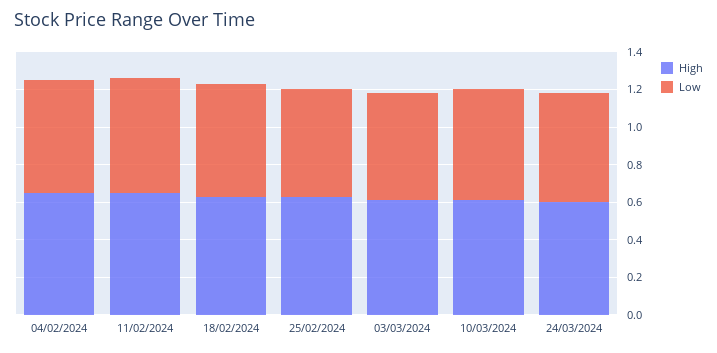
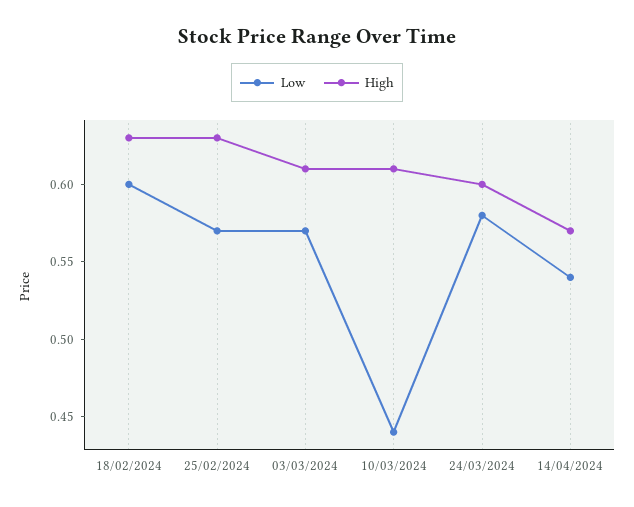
High, 04/02/2024: 0.65 -> none
Low, 04/02/2024: 0.6 -> none
High, 11/02/2024: 0.65 -> none
Low, 11/02/2024: 0.6 -> none
Low, 10/03/2024: 0.6 -> 0.44
Low, 14/04/2024: none -> 0.54
High, 14/04/2024: none -> 0.57

